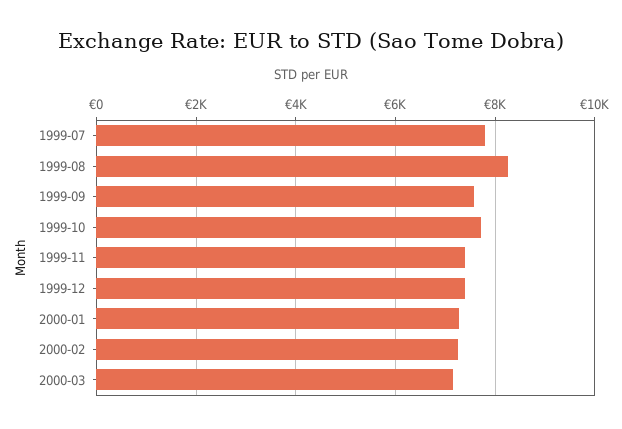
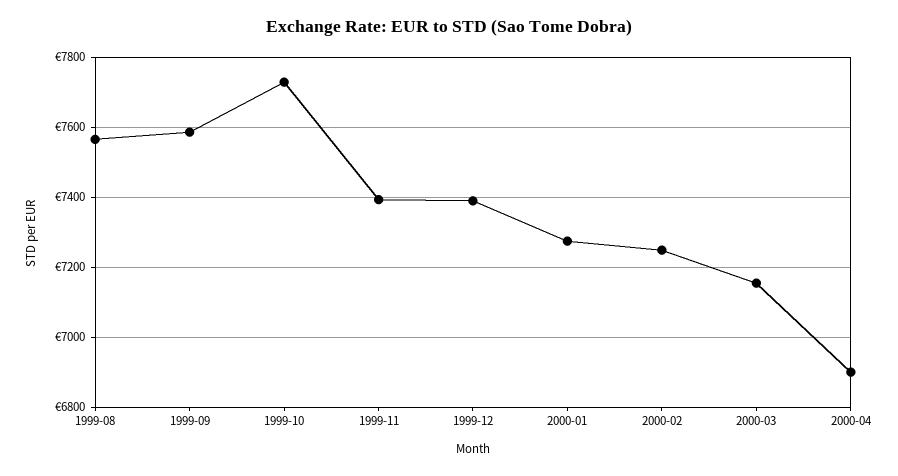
1999-07: 7800 -> none
1999-08: 8200 -> 7560
2000-04: none -> 6900

